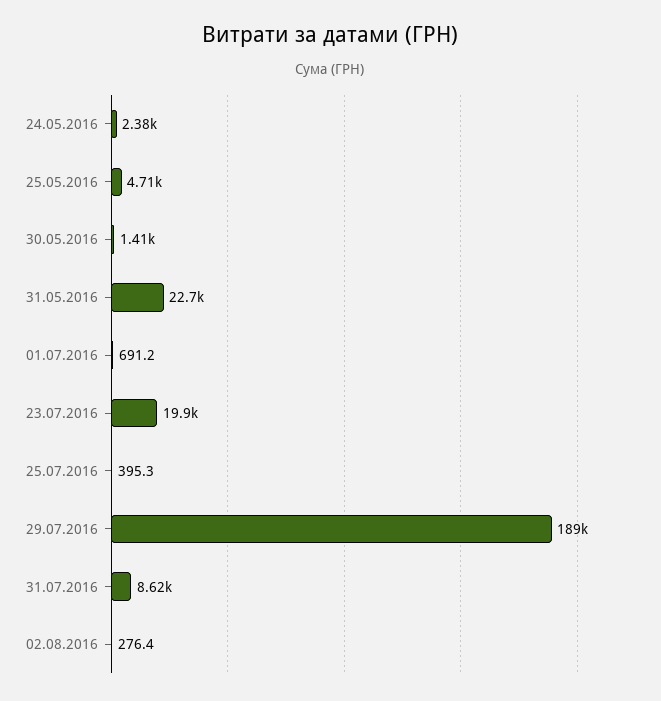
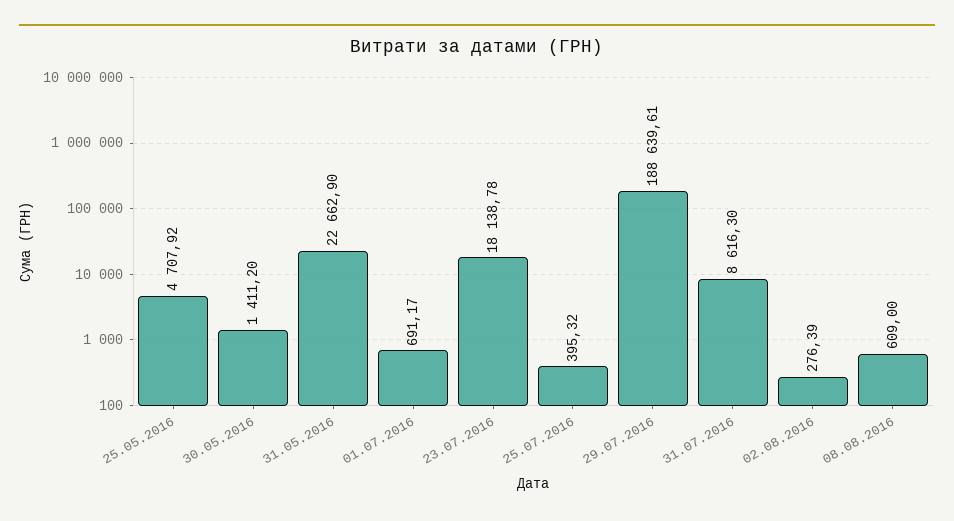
24.05.2016: 2380 -> none
23.07.2016: 19900 -> 18138.78
08.08.2016: none -> 609

